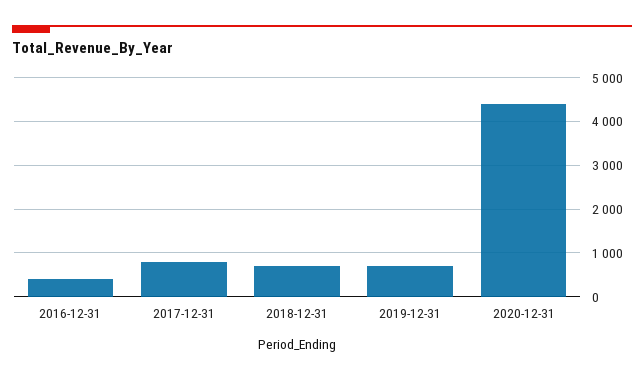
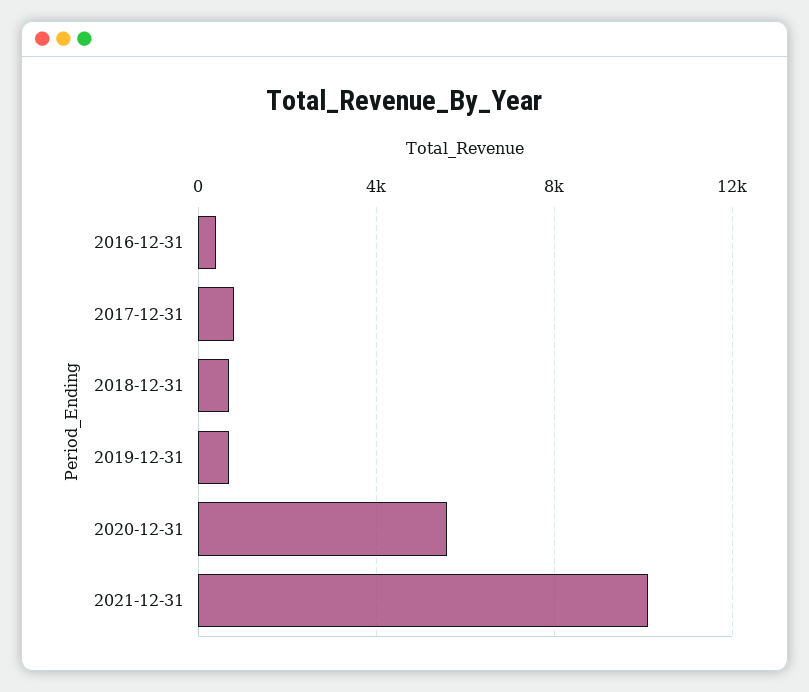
2020-12-31: 4400 -> 5500
2021-12-31: none -> 10000

